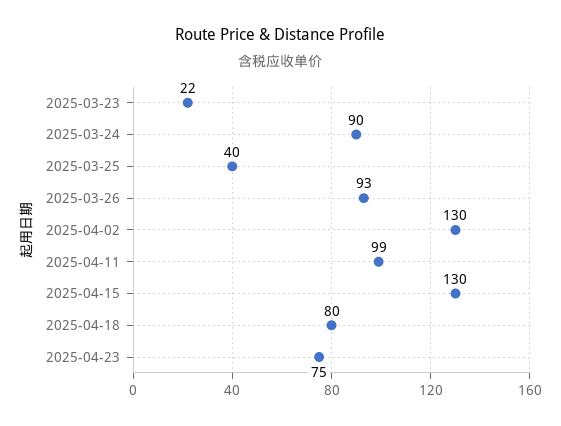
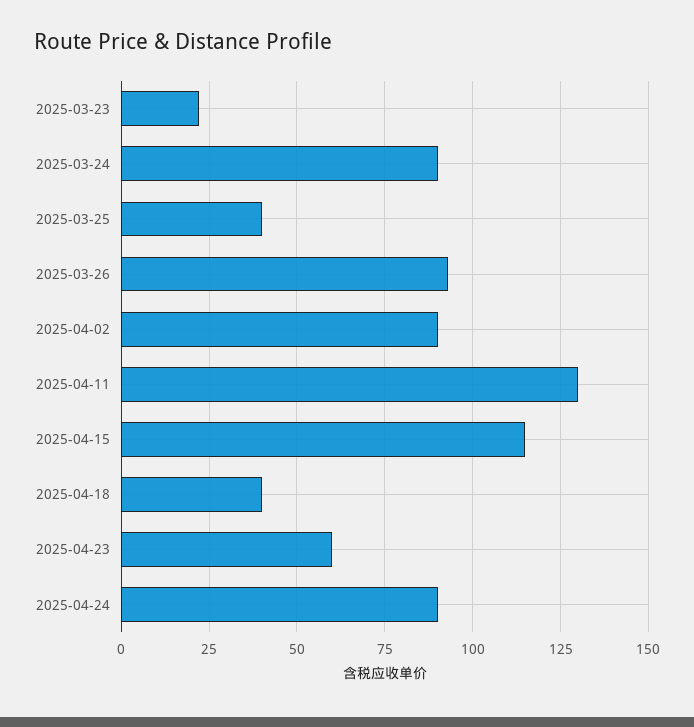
2025-04-02: 130 -> 90
2025-04-11: 99 -> 130
2025-04-15: 130 -> 115
2025-04-18: 80 -> 40
2025-04-23: 75 -> 60
2025-04-24: none -> 90

